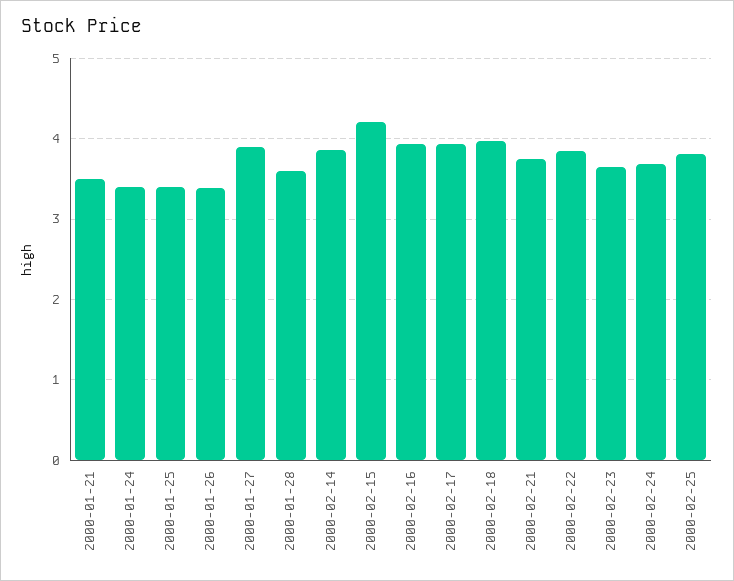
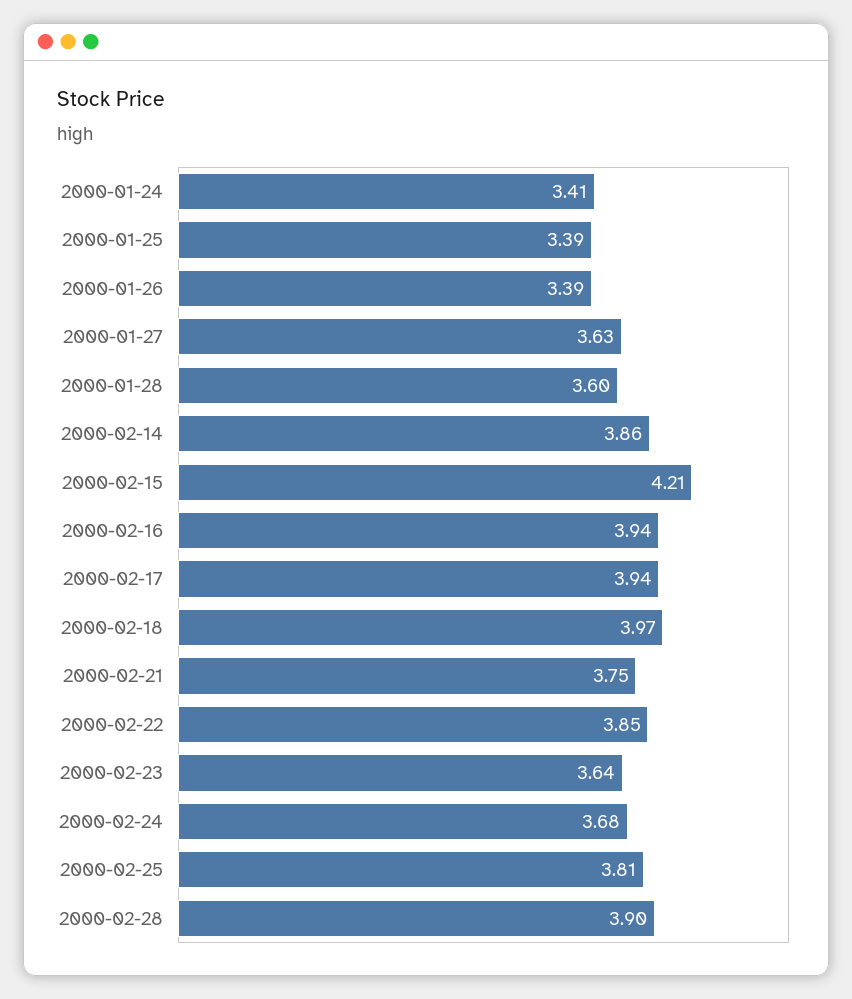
2000-01-21: 3.5 -> none
2000-01-27: 3.9 -> 3.63
2000-02-28: none -> 3.9

